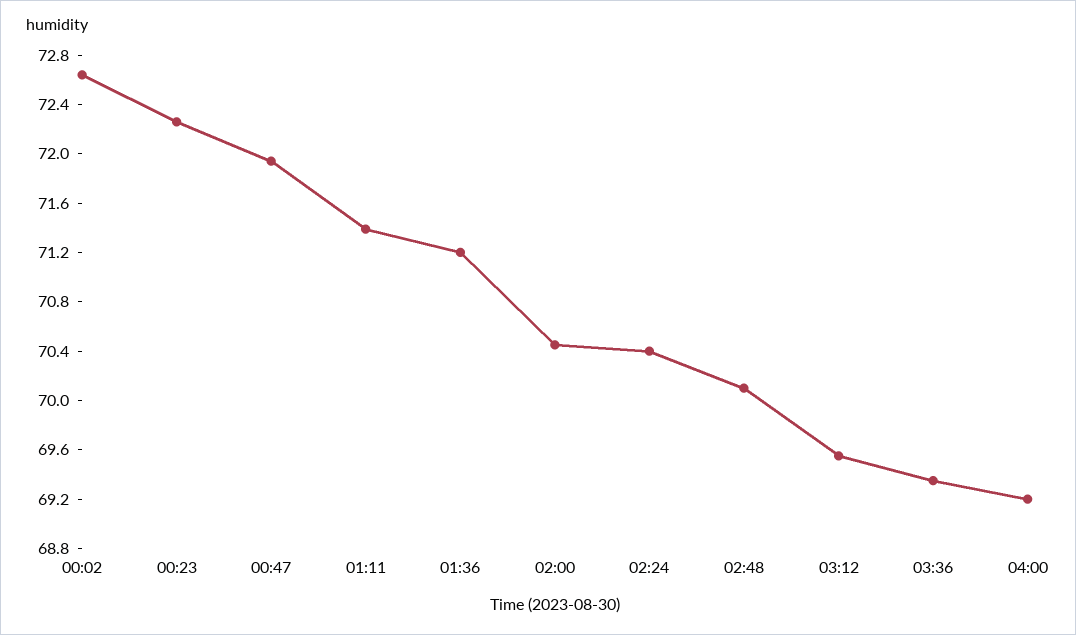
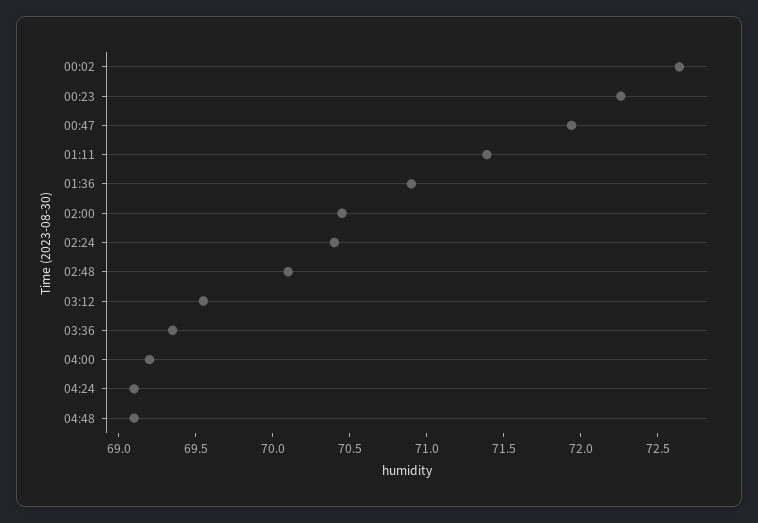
01:36: 71.2 -> 70.9
04:24: none -> 69.1
04:48: none -> 69.1

